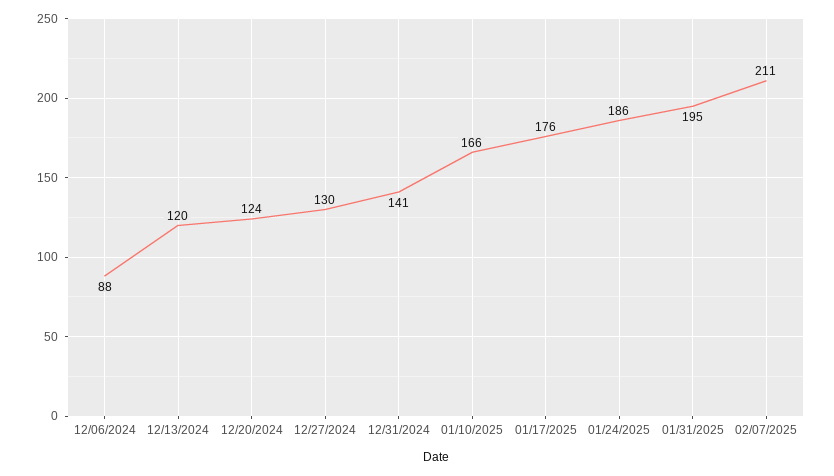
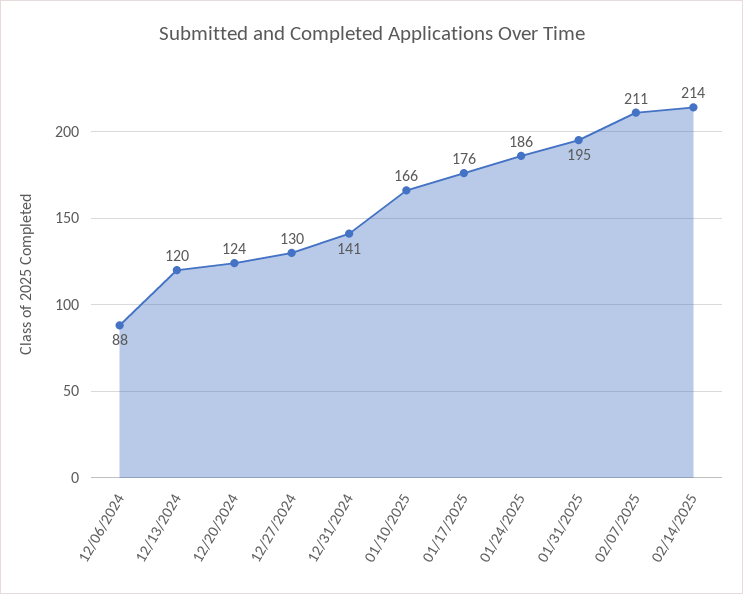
02/14/2025: none -> 214

